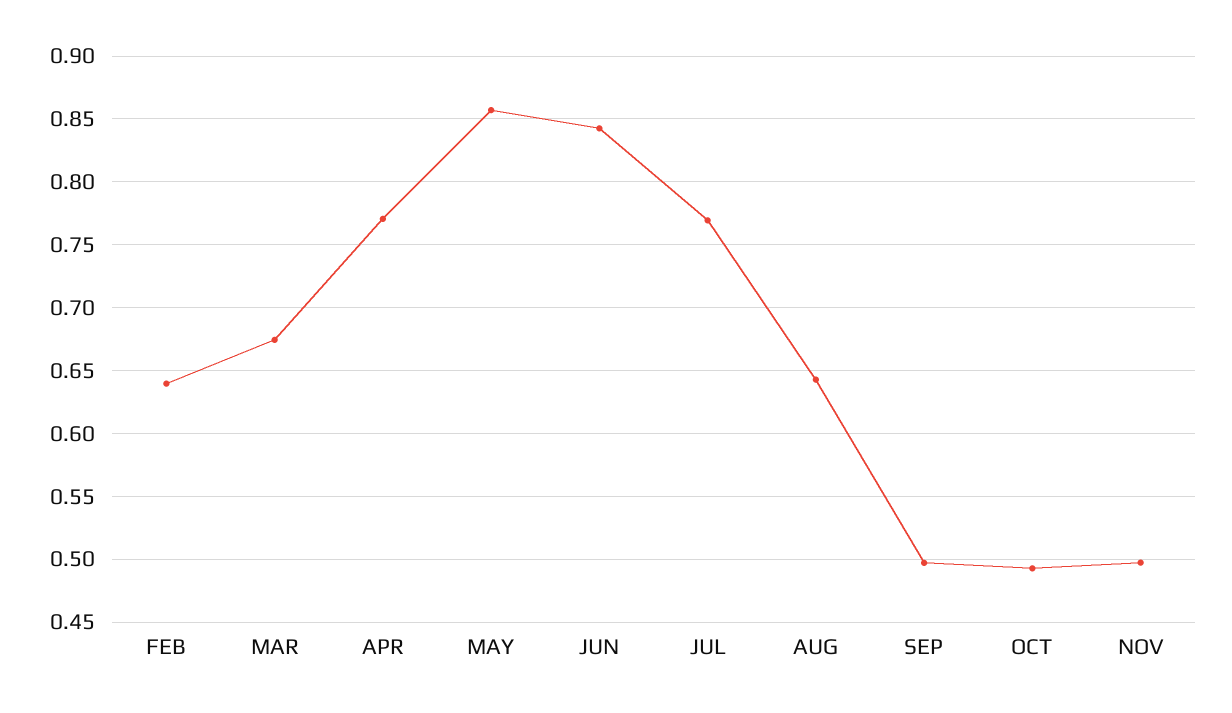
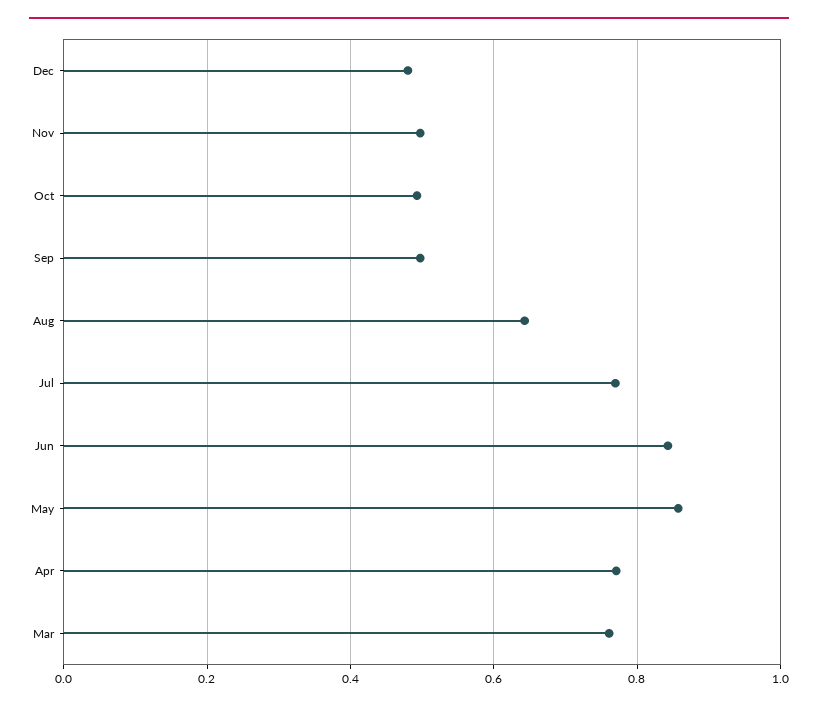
FEB: 0.64 -> none
MAR: 0.675 -> 0.76
Dec: none -> 0.48

